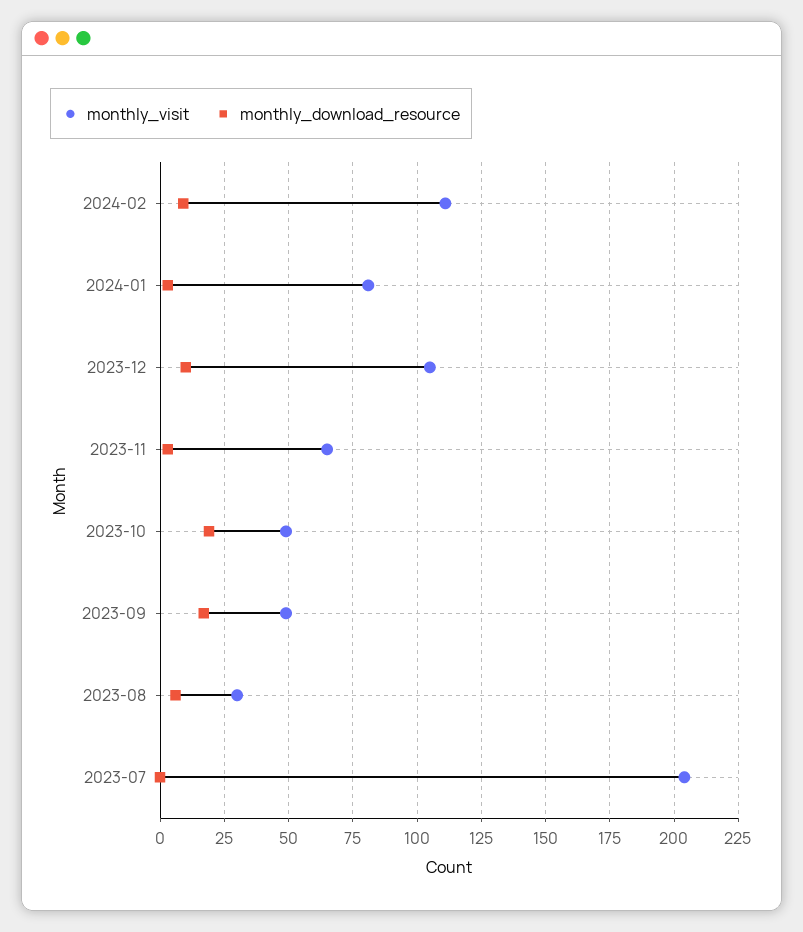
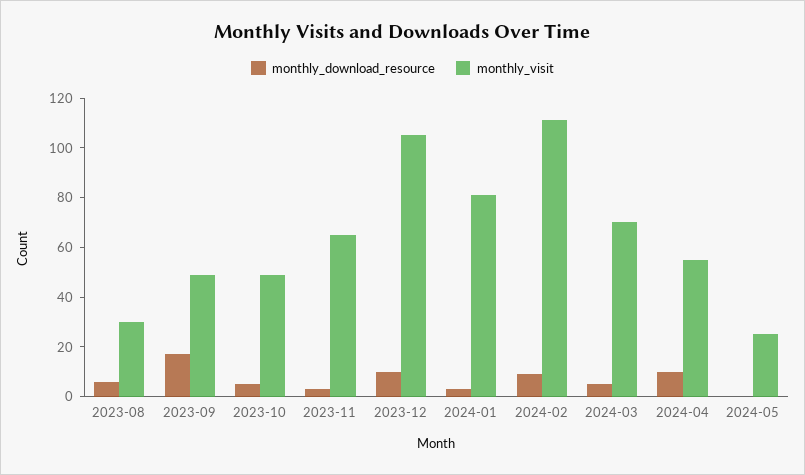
monthly_download_resource, 2023-10: 20 -> 5
monthly_visit, 2023-07: 205 -> none
monthly_download_resource, 2023-07: 0 -> none
monthly_download_resource, 2024-03: none -> 5
monthly_visit, 2024-03: none -> 70
monthly_download_resource, 2024-04: none -> 10
monthly_visit, 2024-04: none -> 55
monthly_download_resource, 2024-05: none -> 0
monthly_visit, 2024-05: none -> 25

